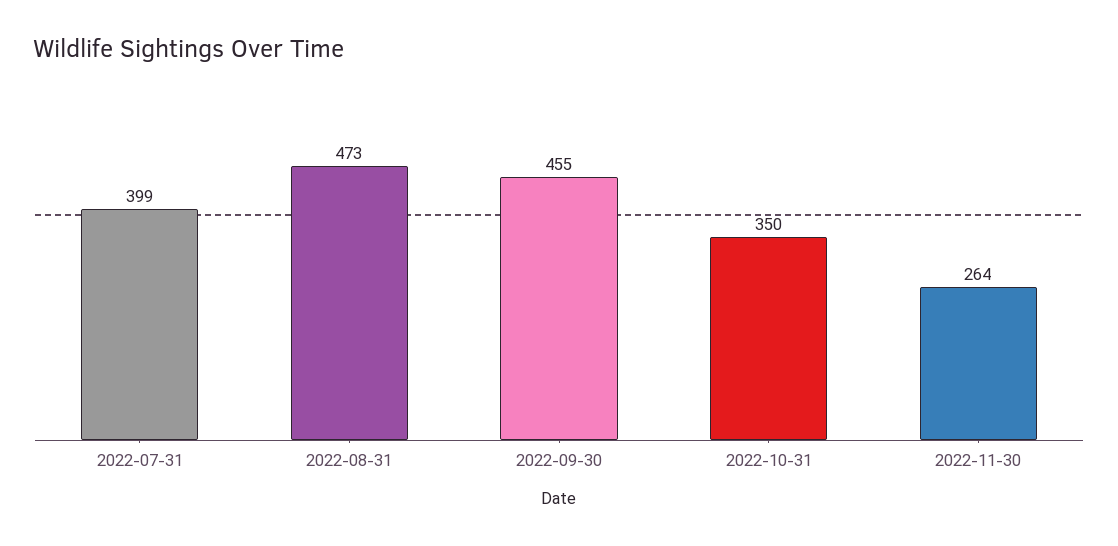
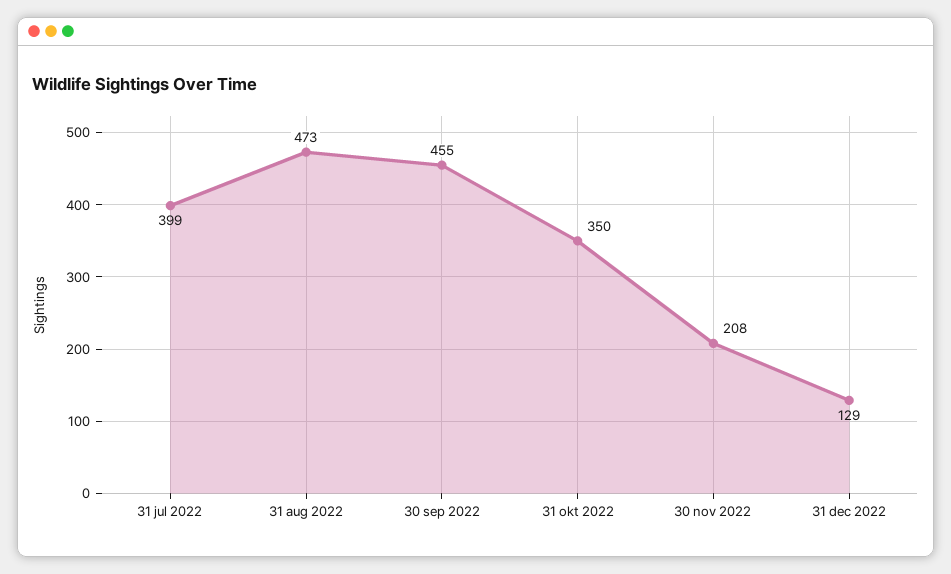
2022-11-30: 264 -> 208
31 dec 2022: none -> 129

